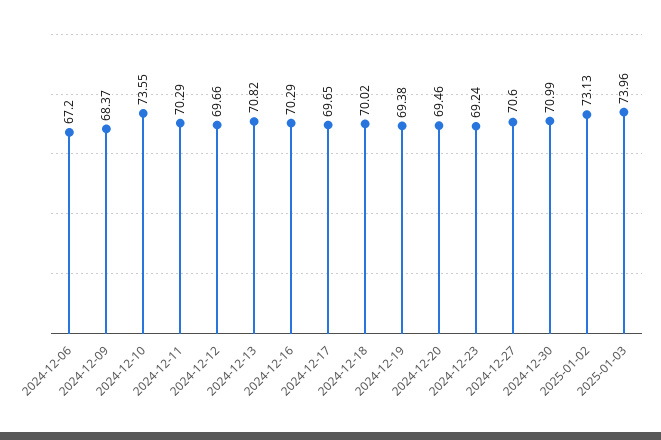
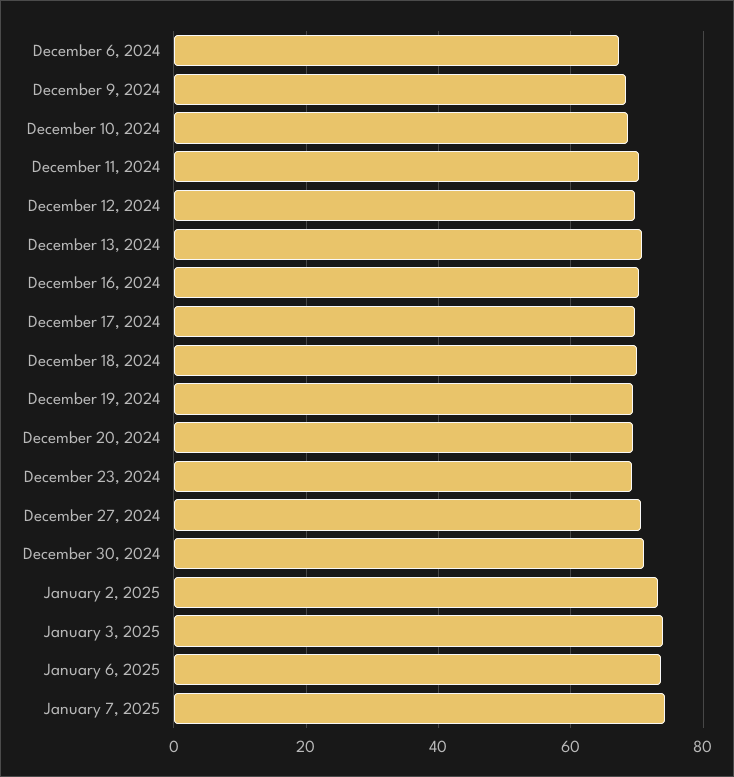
2024-12-10: 73.55 -> 68
January 6, 2025: none -> 74
January 7, 2025: none -> 74

